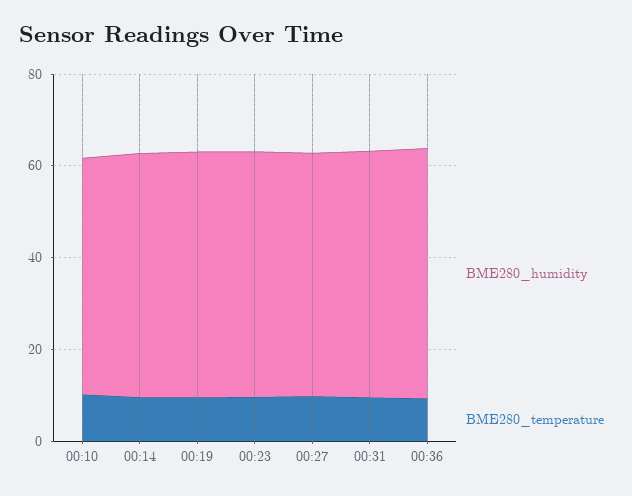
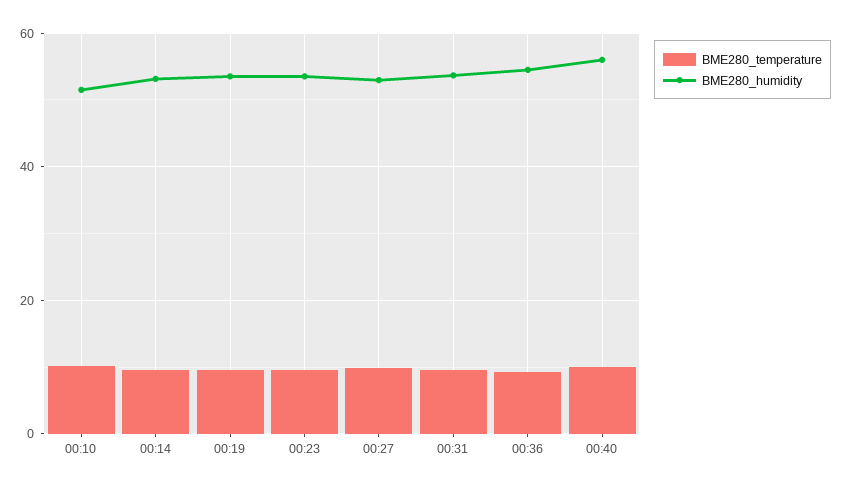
BME280_temperature, 00:40: none -> 10
BME280_humidity, 00:40: none -> 56

